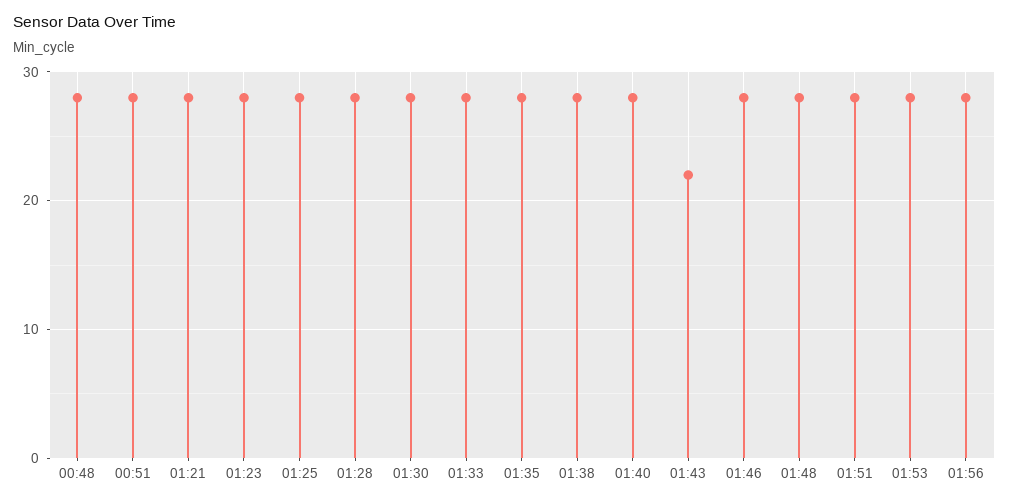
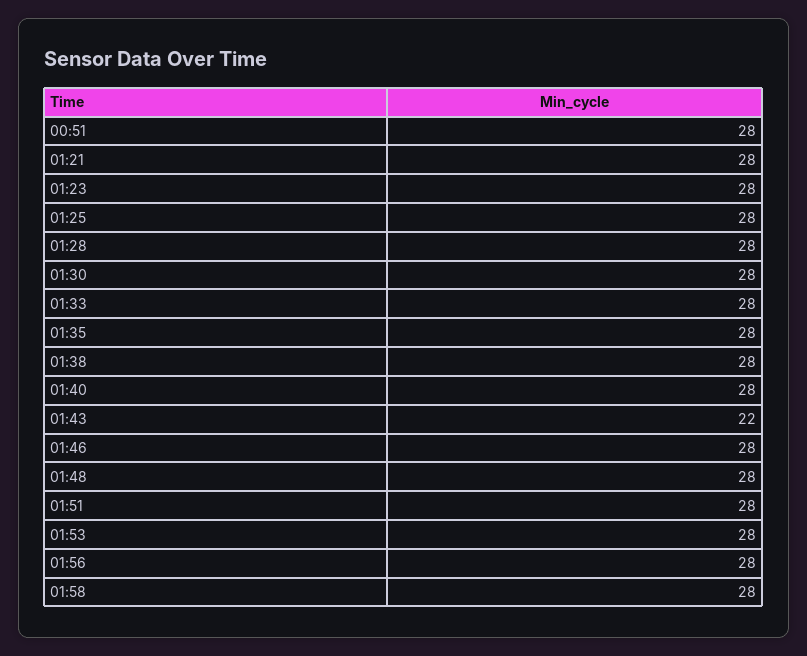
00:48: 28 -> none
01:58: none -> 28

